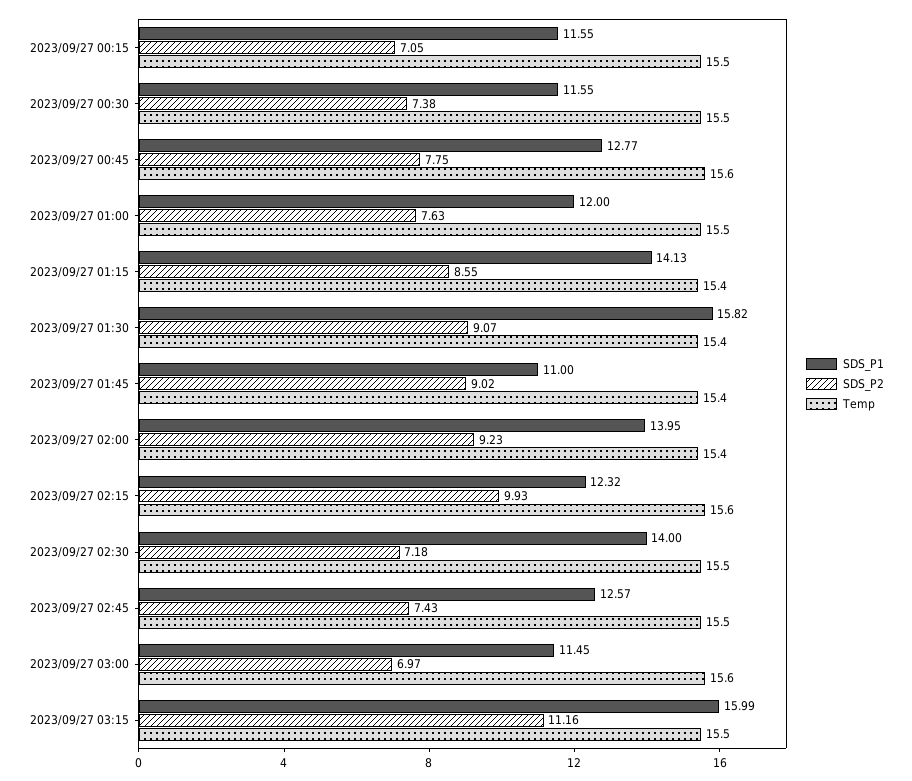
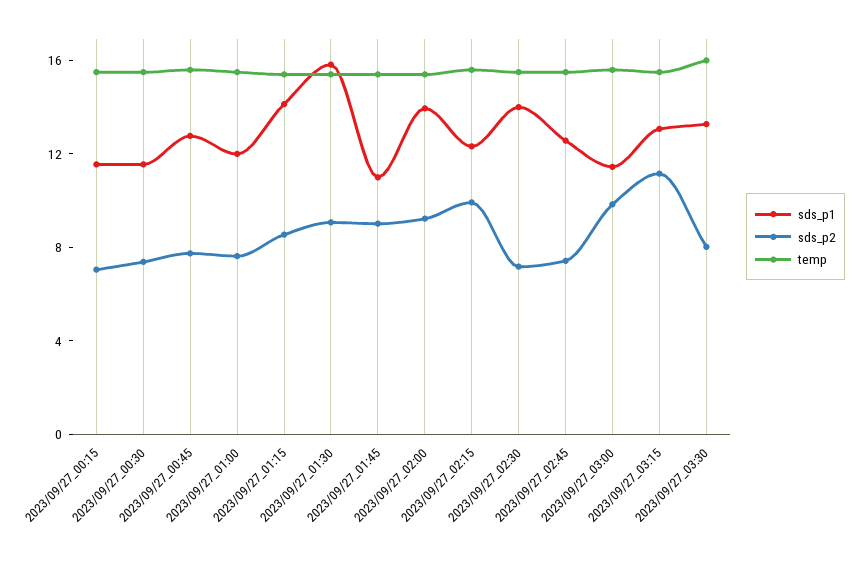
SDS_P2, 2023/09/27 03:00: 6.97 -> 10
SDS_P1, 2023/09/27 03:15: 15.99 -> 13
SDS_P1, 2023/09/27_03:30: none -> 13
SDS_P2, 2023/09/27_03:30: none -> 8
Temp, 2023/09/27_03:30: none -> 16

